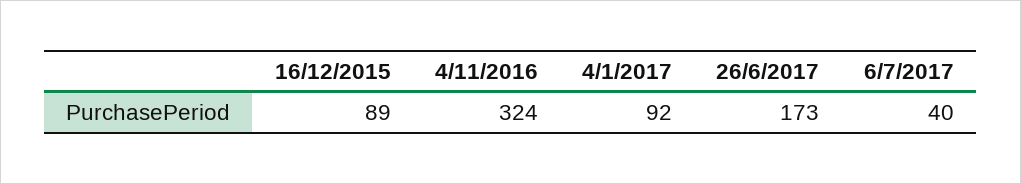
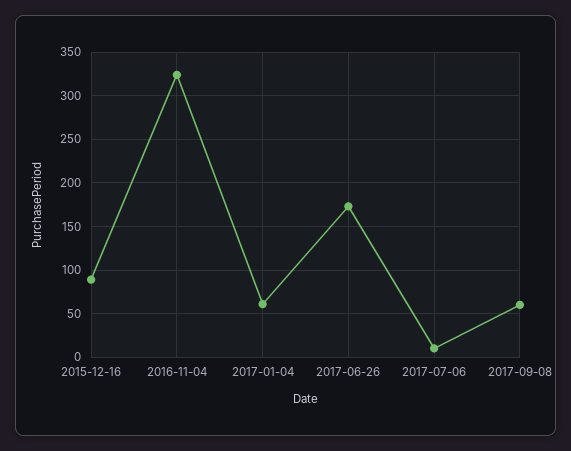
4/1/2017: 92 -> 60
6/7/2017: 40 -> 10
2017-09-08: none -> 60

